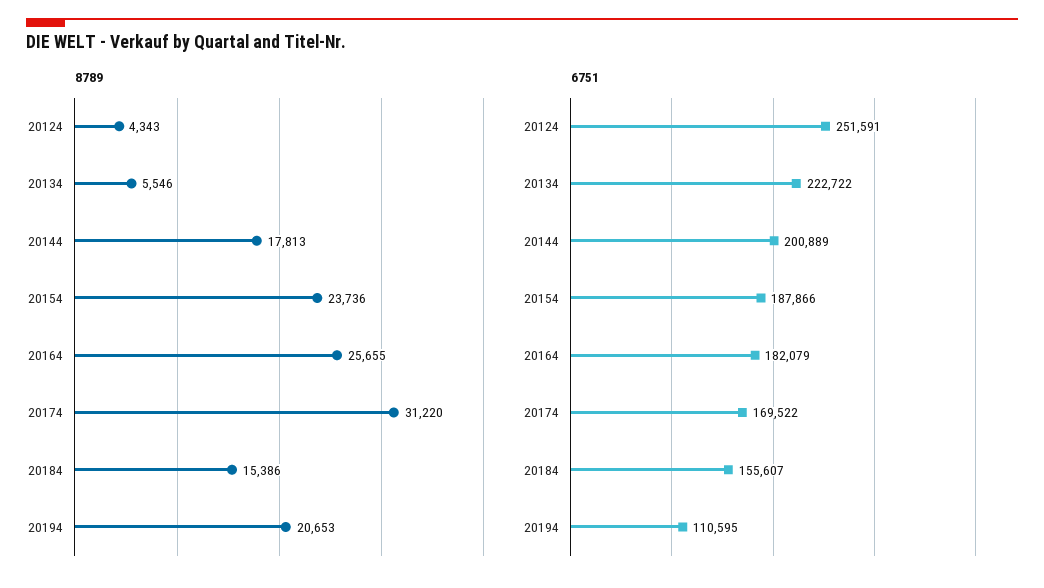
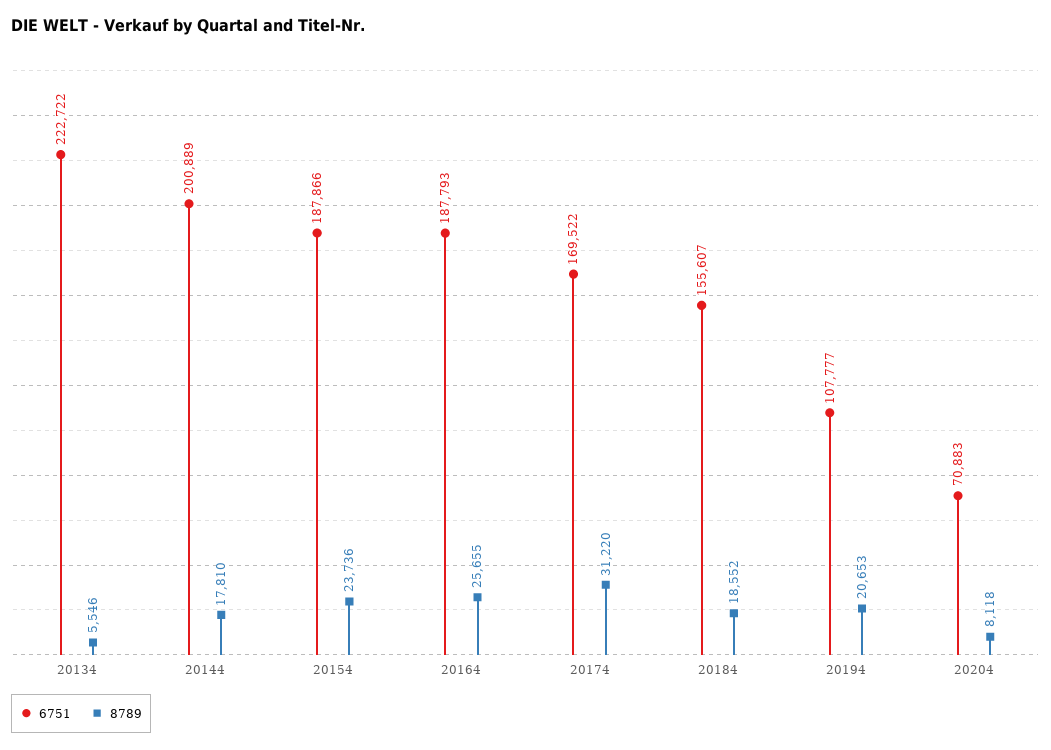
8789, 20124: 4343 -> none
8789, 20144: 17813 -> 17810
8789, 20184: 15386 -> 18552
6751, 20124: 251591 -> none
6751, 20164: 182079 -> 187793
6751, 20194: 110595 -> 107777
6751, 20204: none -> 70883
8789, 20204: none -> 8118

